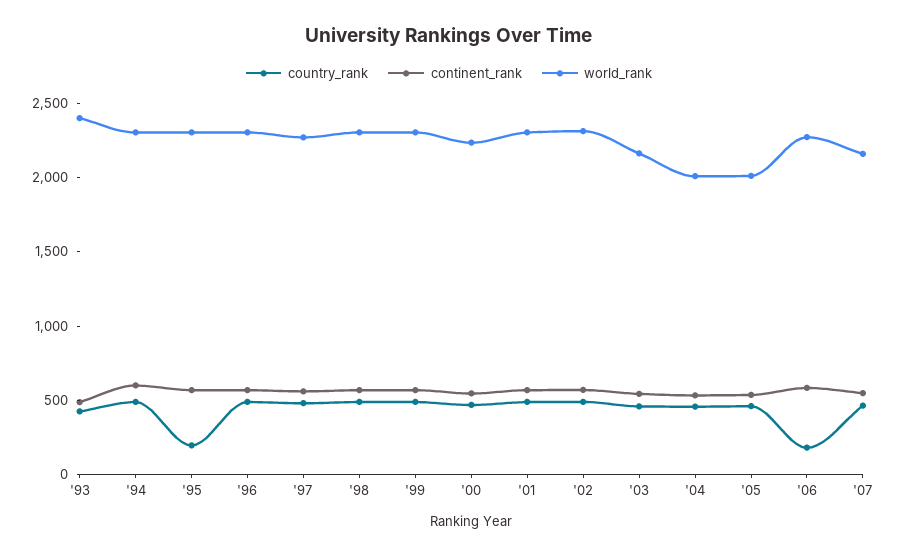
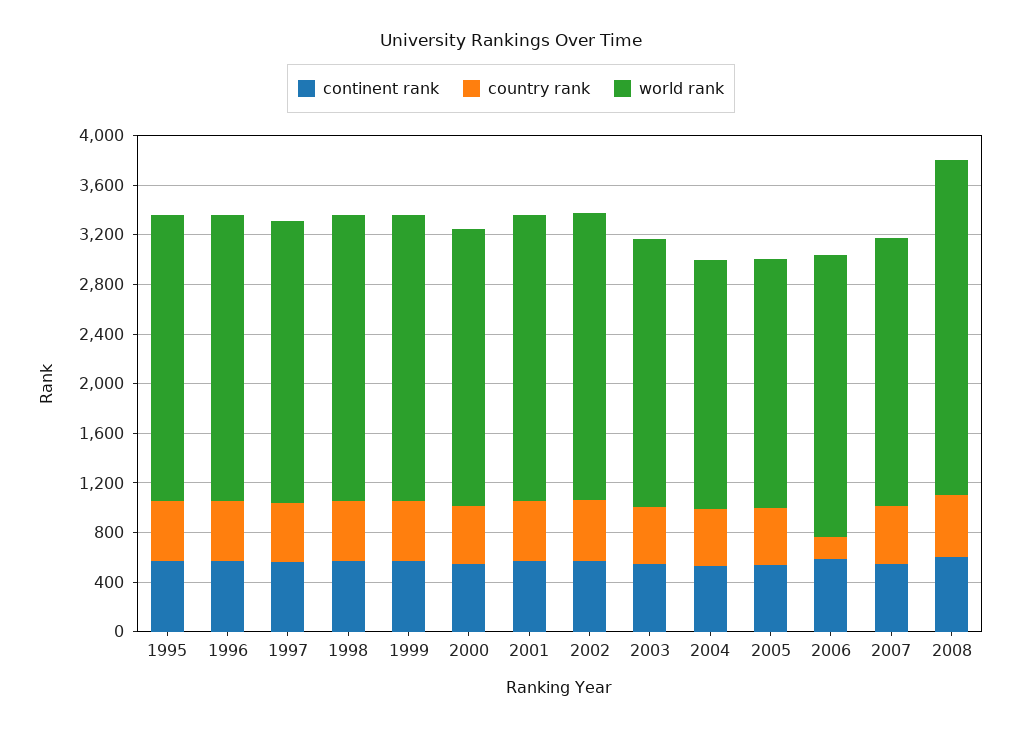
country_rank, '93: 400 -> none
continent_rank, '93: 500 -> none
world_rank, '93: 2400 -> none
country_rank, '94: 500 -> none
continent_rank, '94: 600 -> none
world_rank, '94: 2300 -> none
country_rank, '95: 200 -> 500
continent_rank, 2008: none -> 600
country_rank, 2008: none -> 500
world_rank, 2008: none -> 2700

